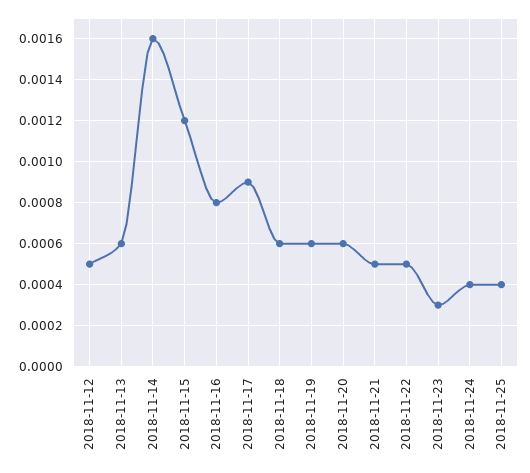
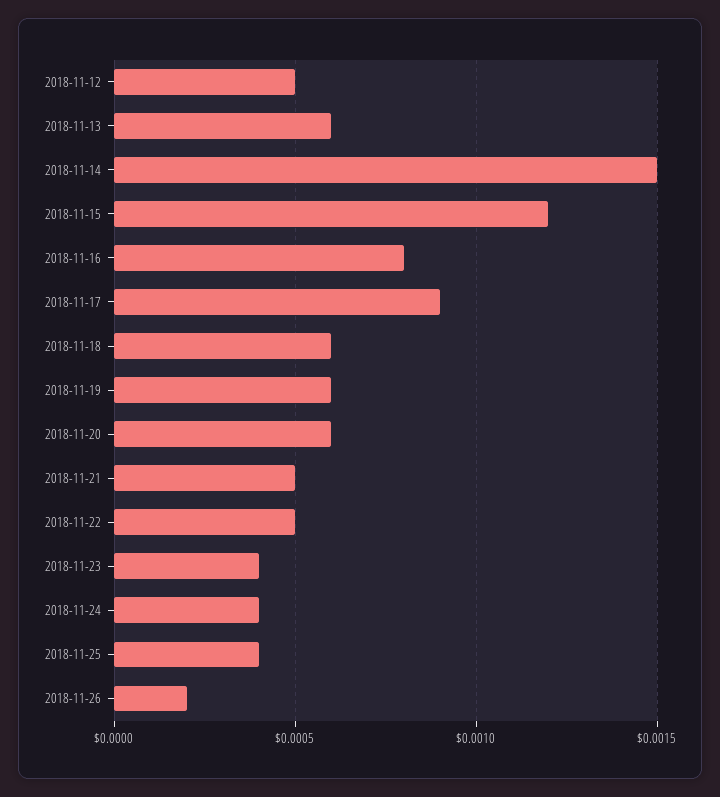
2018-11-14: 0.0016 -> 0.0015
2018-11-23: 0.0003 -> 0.0004
2018-11-26: none -> 0.0002

